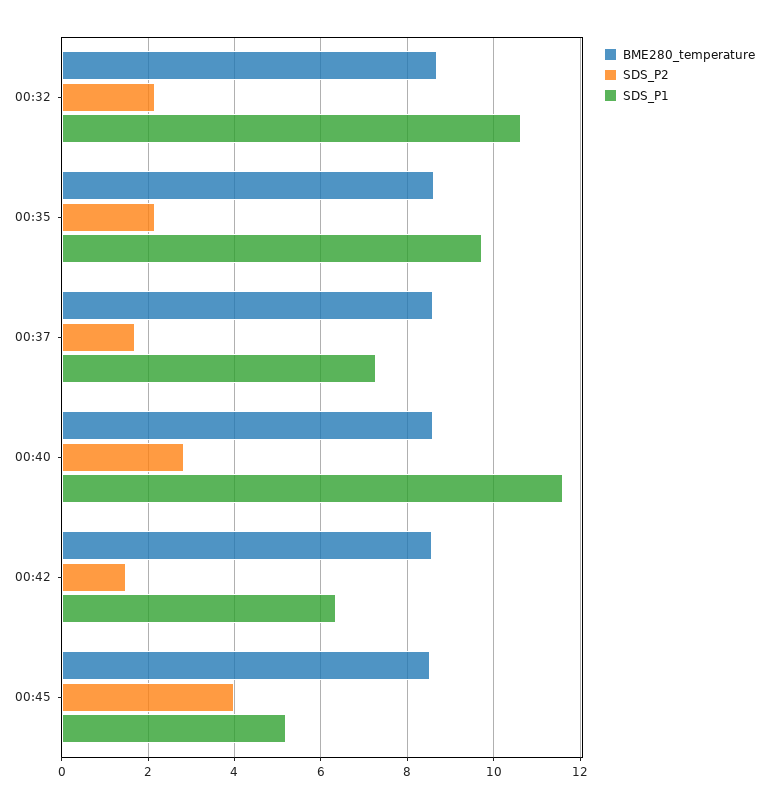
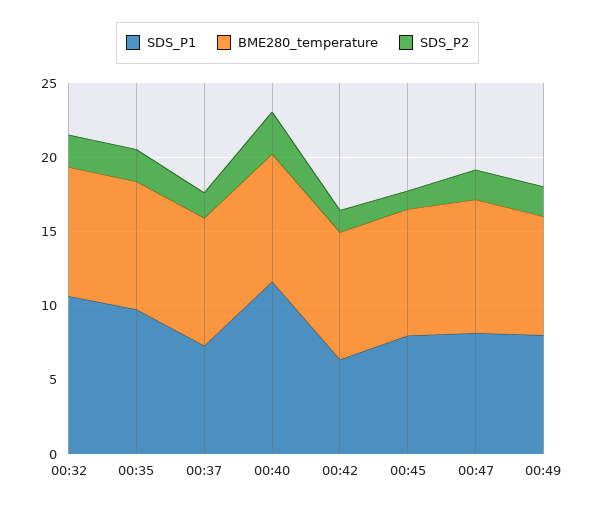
SDS_P2, 00:45: 4 -> 1
SDS_P1, 00:45: 5.2 -> 8
SDS_P1, 00:47: none -> 8
BME280_temperature, 00:47: none -> 9
SDS_P2, 00:47: none -> 2
SDS_P1, 00:49: none -> 8
BME280_temperature, 00:49: none -> 8
SDS_P2, 00:49: none -> 2

